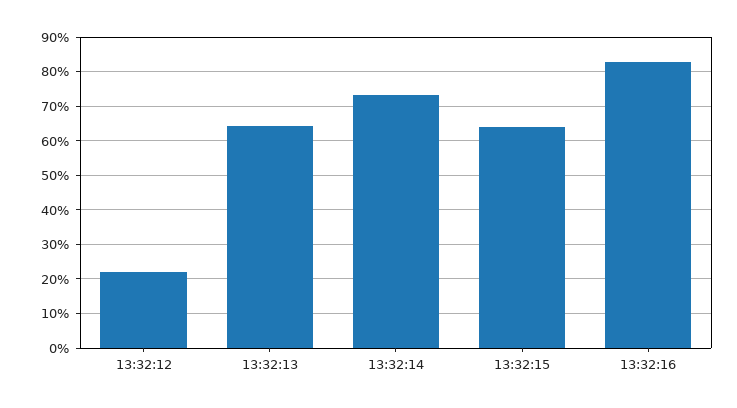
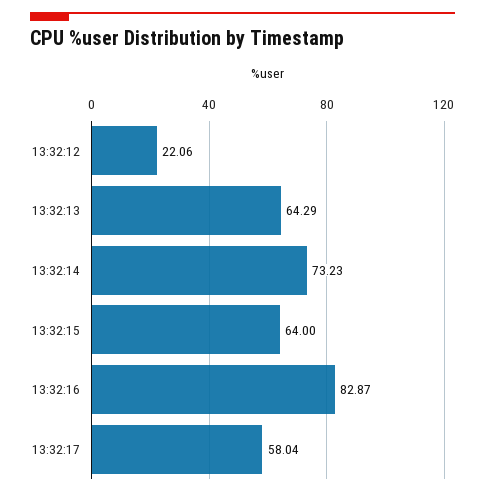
13:32:17: none -> 58.04

